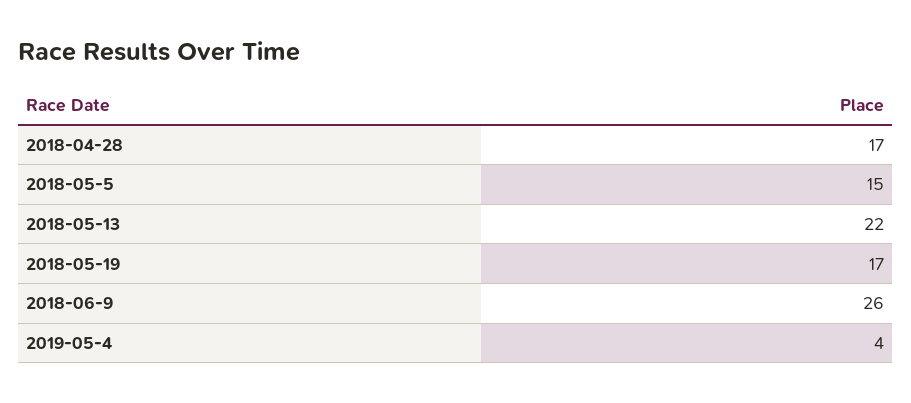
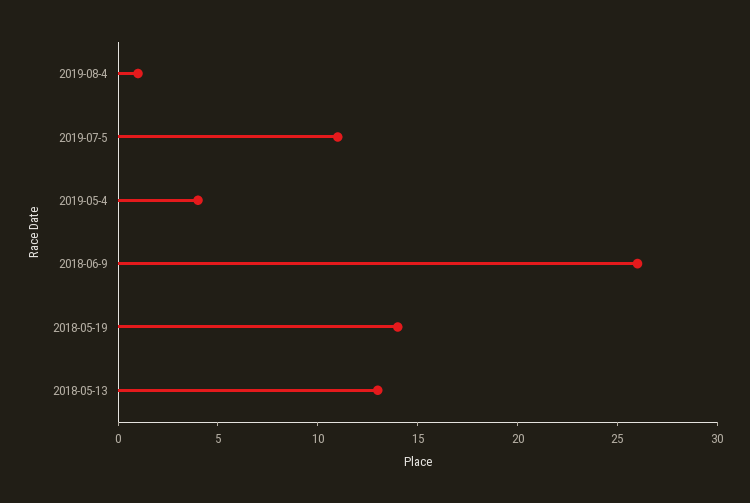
2018-04-28: 17 -> none
2018-05-5: 15 -> none
2018-05-13: 22 -> 13
2018-05-19: 17 -> 14
2019-08-4: none -> 1
2019-07-5: none -> 11

